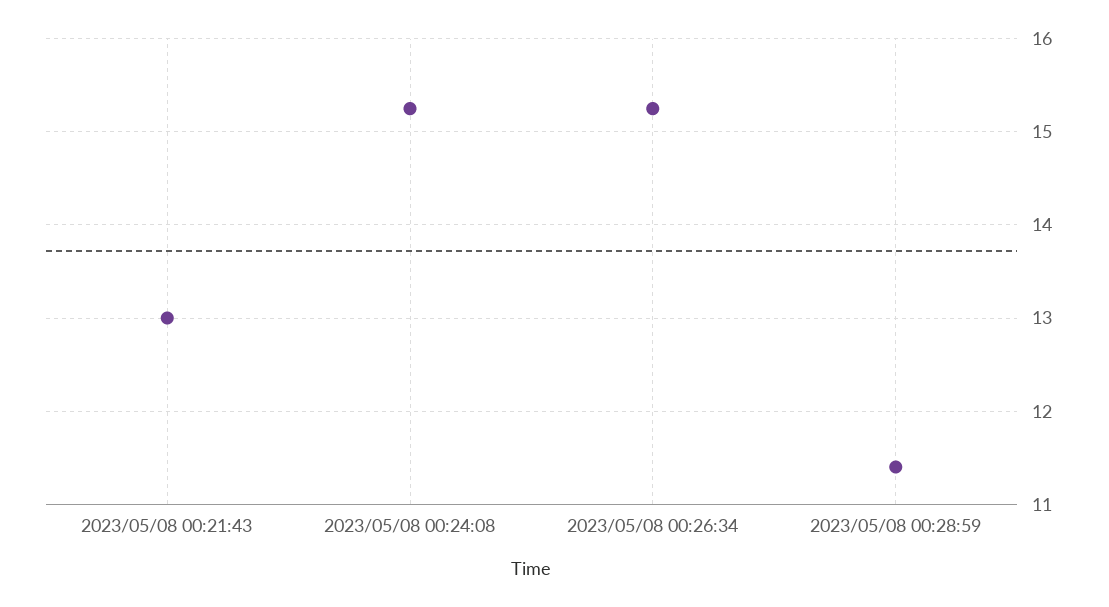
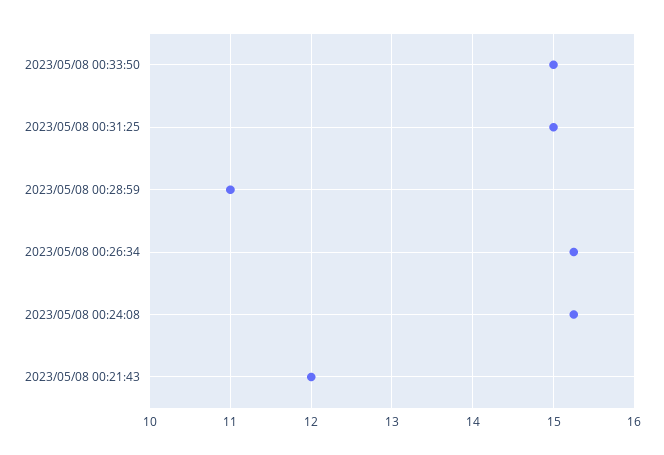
2023/05/08 00:21:43: 13 -> 12
2023/05/08 00:28:59: 11.4 -> 11
2023/05/08 00:33:50: none -> 15
2023/05/08 00:31:25: none -> 15

